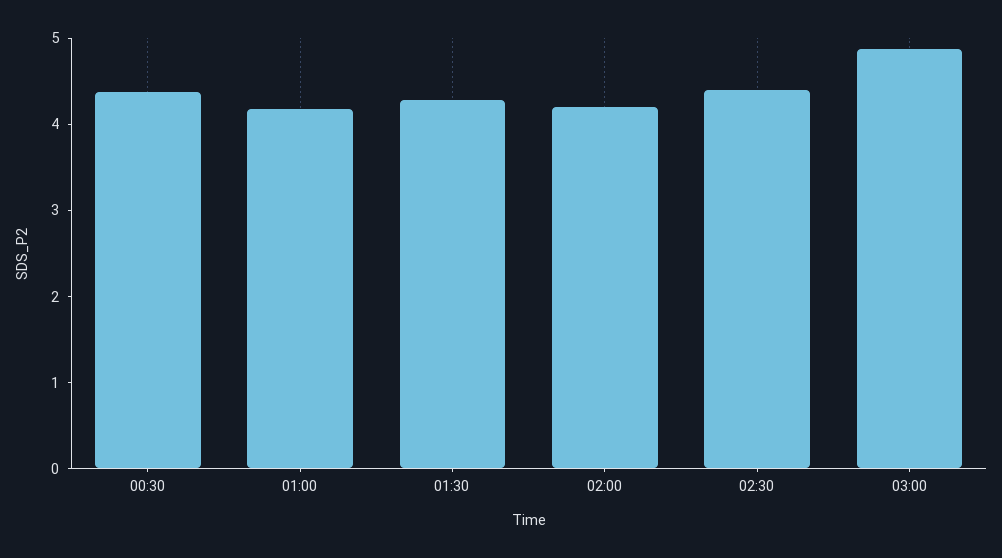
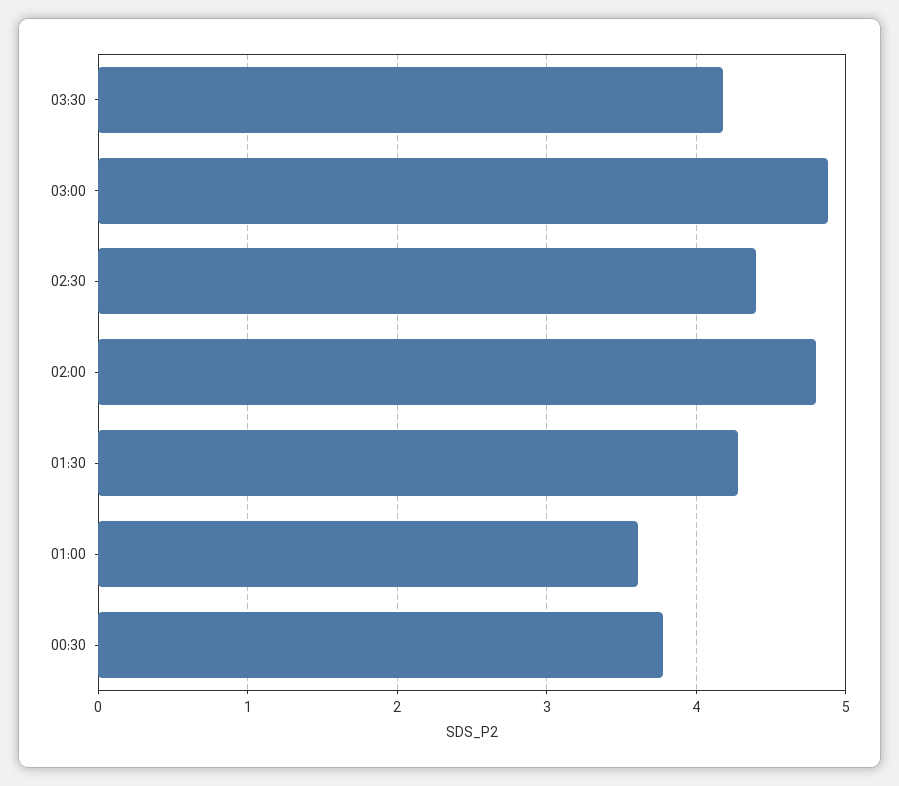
00:30: 4.4 -> 3.8
01:00: 4.2 -> 3.6
02:00: 4.2 -> 4.8
03:30: none -> 4.2

